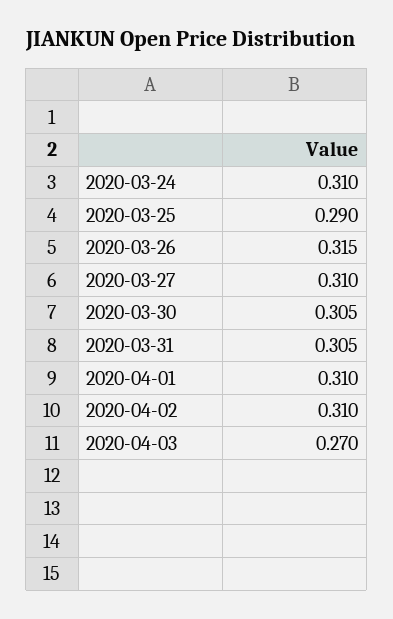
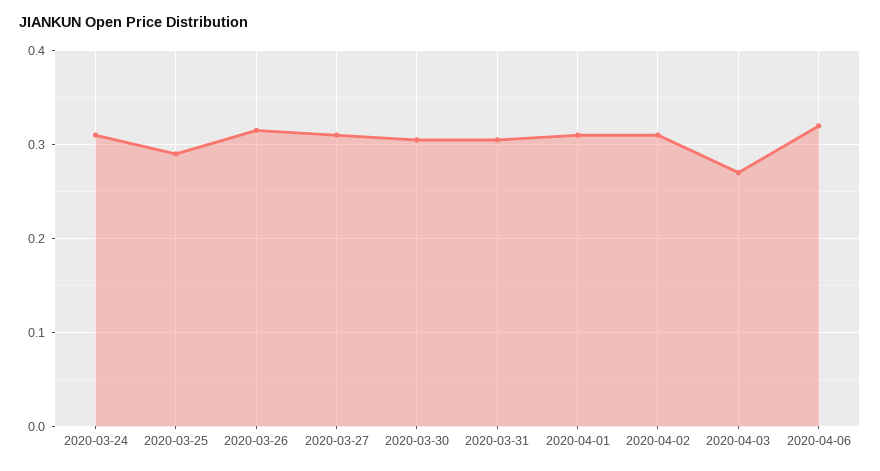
2020-04-06: none -> 0.32

